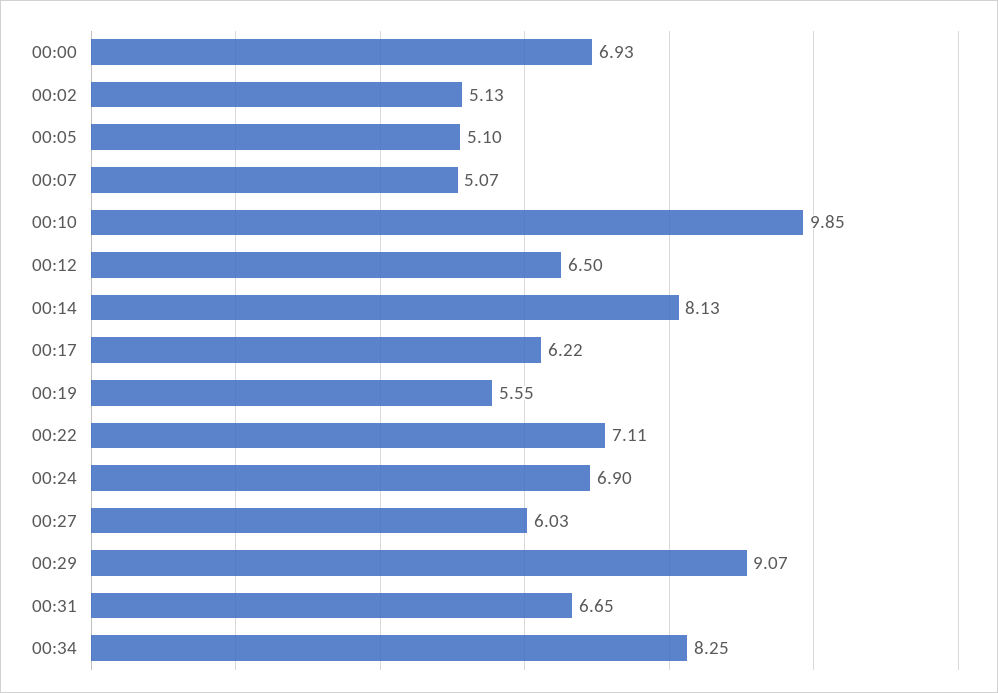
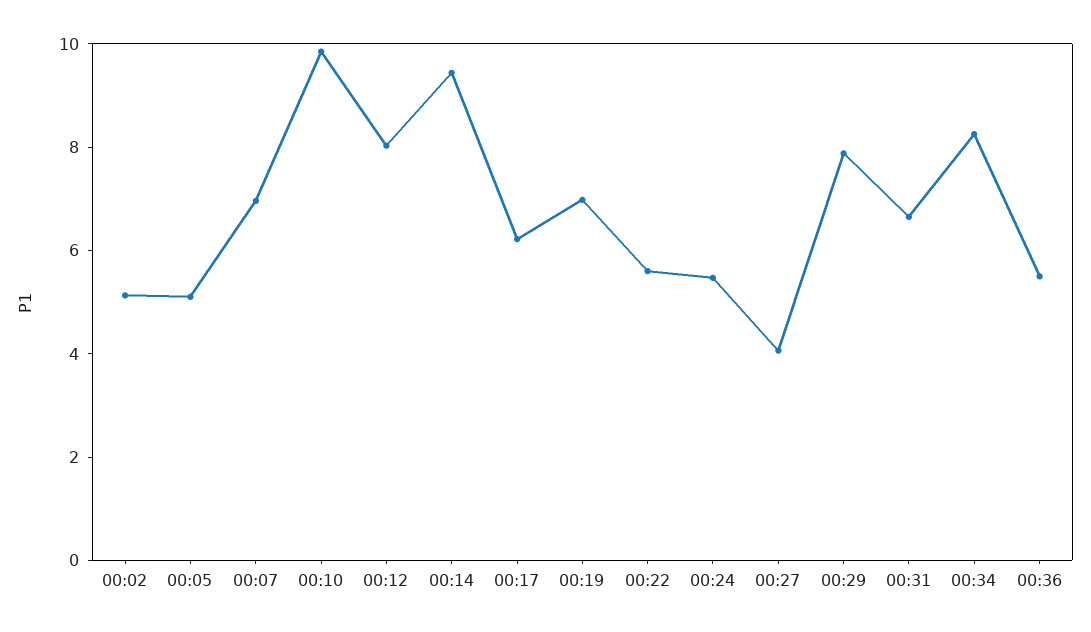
00:00: 6.93 -> none
00:07: 5.07 -> 7
00:12: 6.5 -> 8
00:14: 8.13 -> 9.5
00:19: 5.55 -> 7
00:22: 7.11 -> 5.5
00:24: 6.9 -> 5.5
00:27: 6.03 -> 4
00:29: 9.07 -> 8
00:36: none -> 5.5

